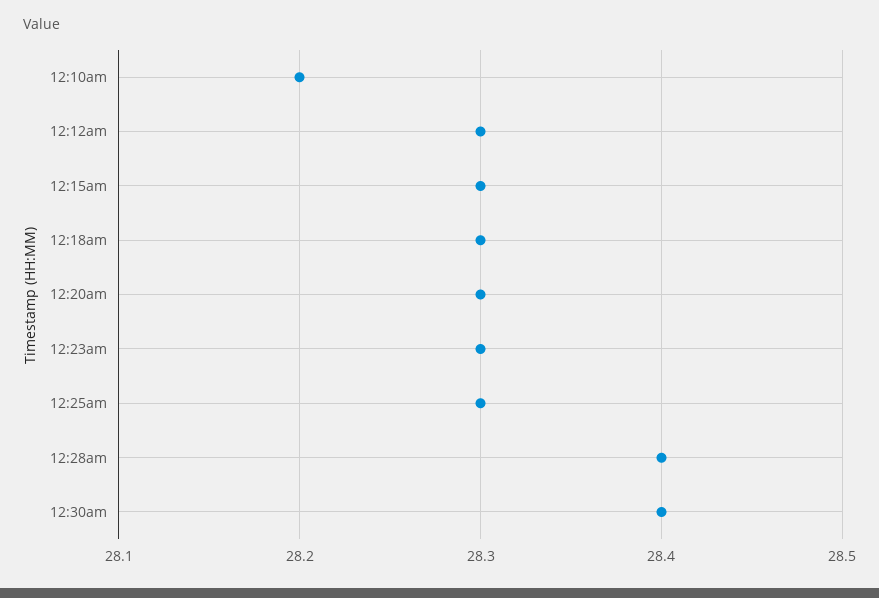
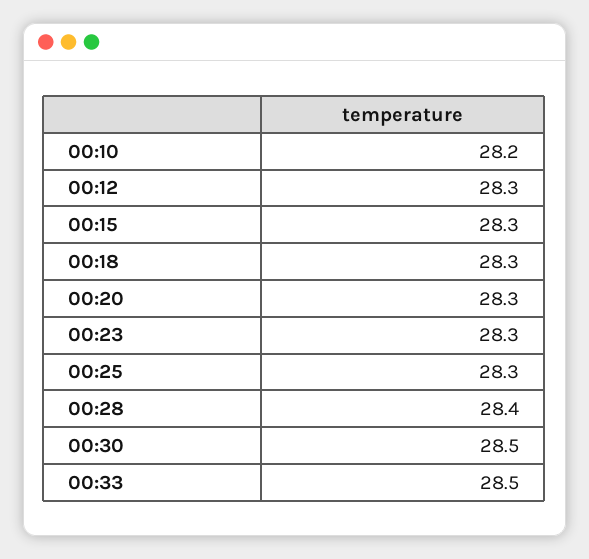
12:30am: 28.4 -> 28.5
00:33: none -> 28.5

